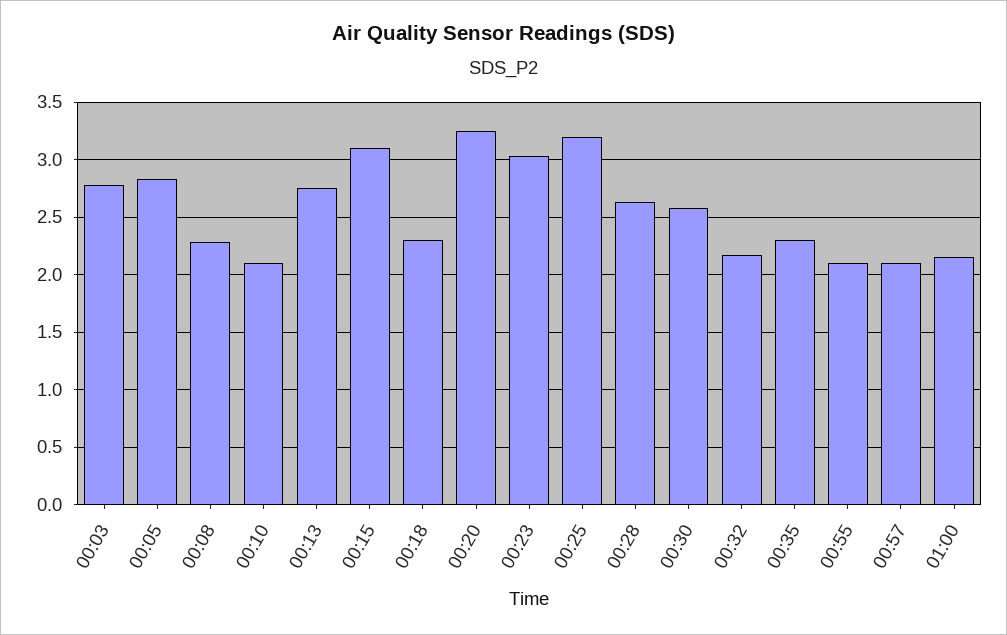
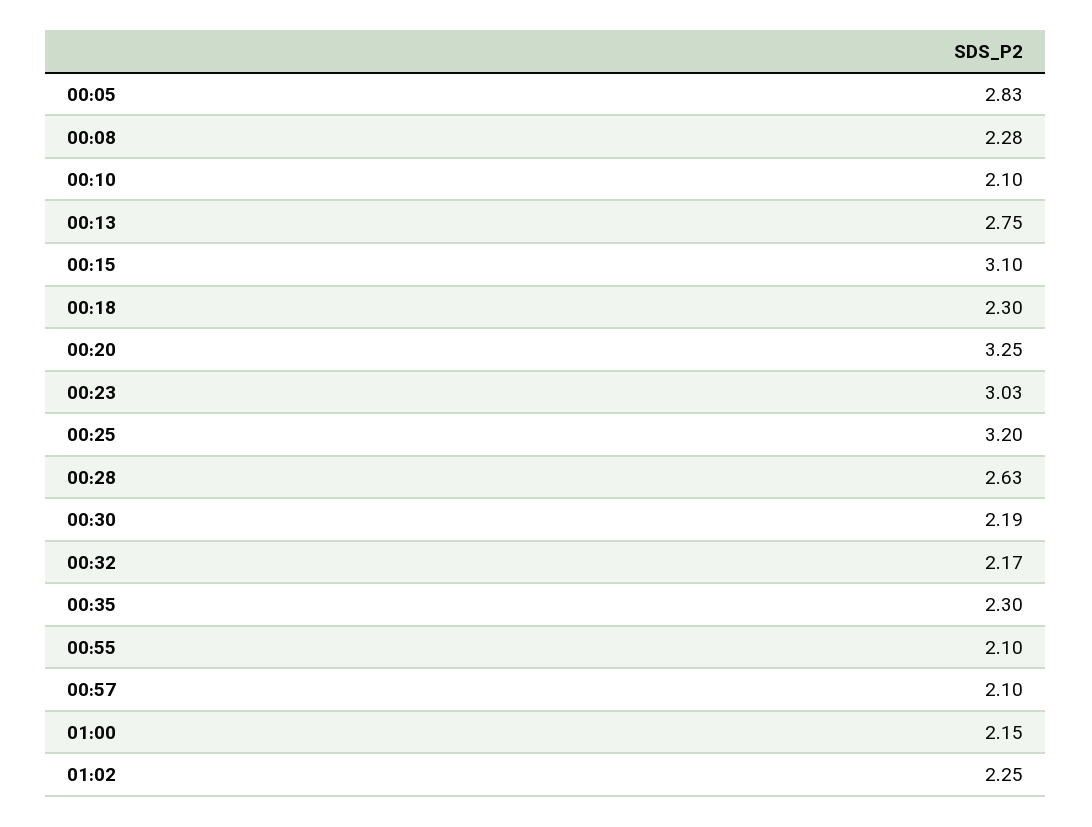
00:03: 2.8 -> none
00:30: 2.6 -> 2.19
01:02: none -> 2.25

